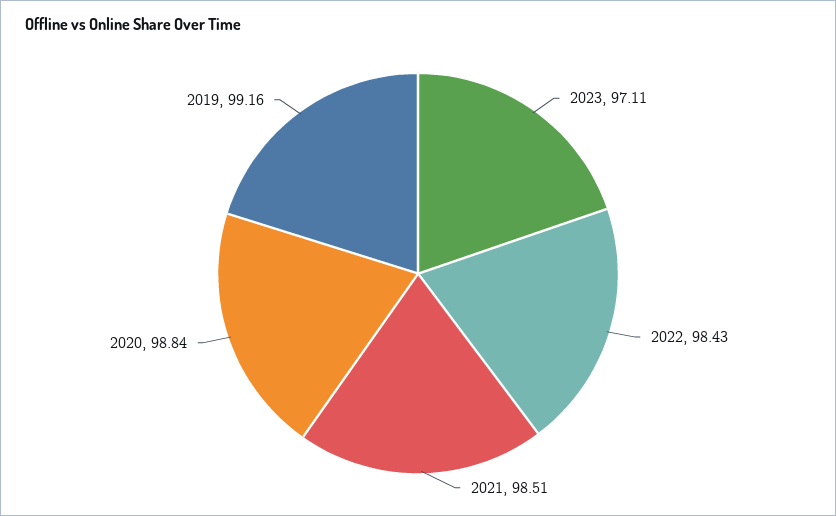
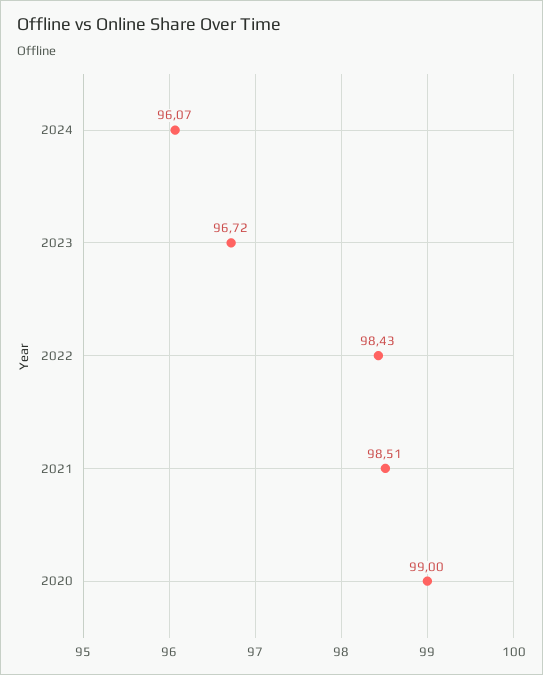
2023: 97.11 -> 96.72
2020: 98.84 -> 99
2019: 99.16 -> none
2024: none -> 96.07

